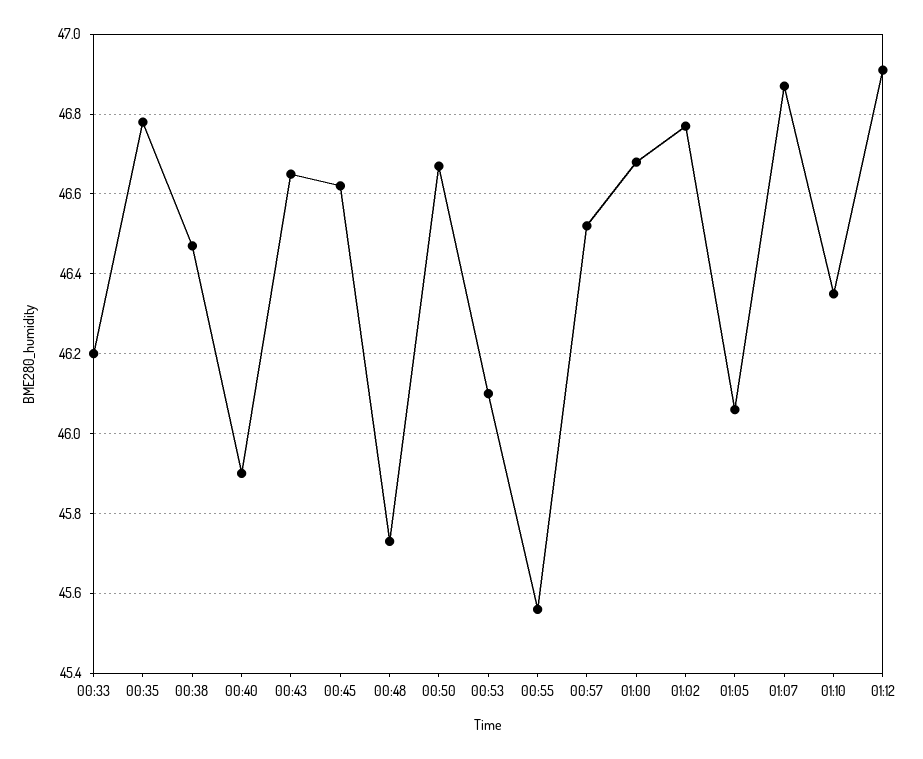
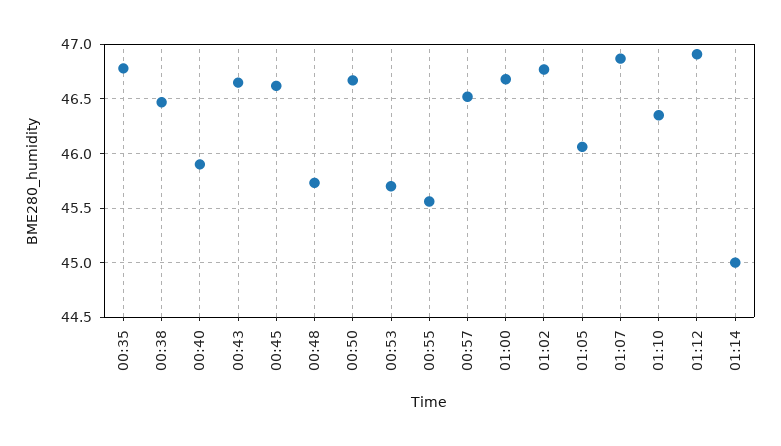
00:33: 46.2 -> none
00:53: 46.1 -> 45.7
01:14: none -> 45

